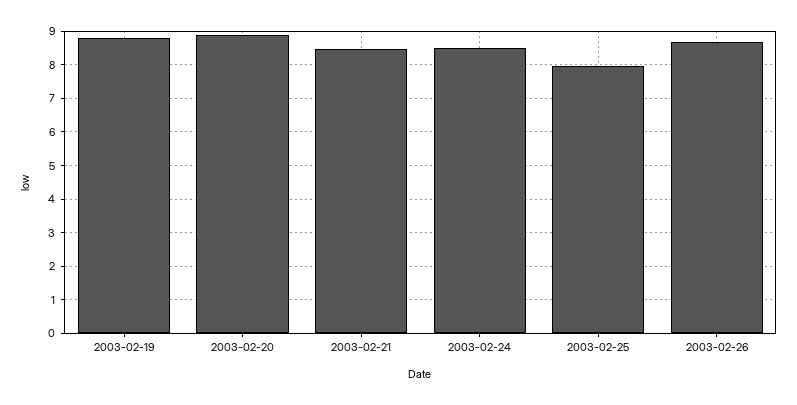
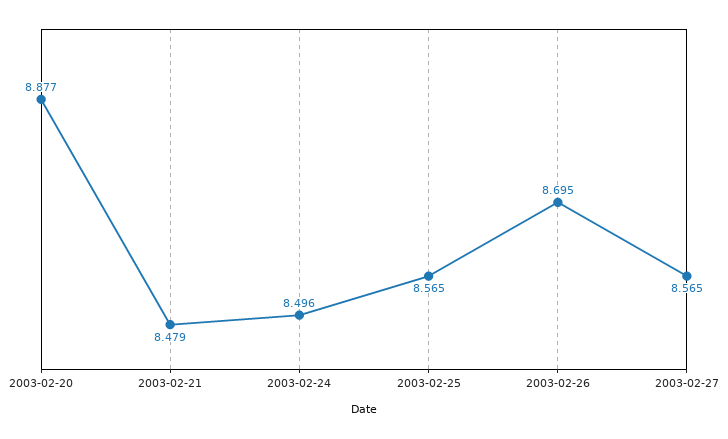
2003-02-19: 8.8 -> none
2003-02-25: 8 -> 8.565
2003-02-27: none -> 8.565

